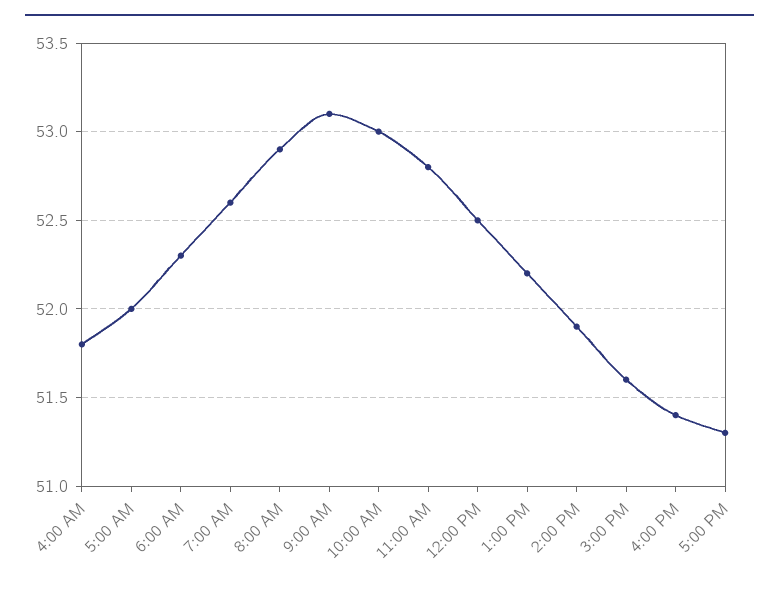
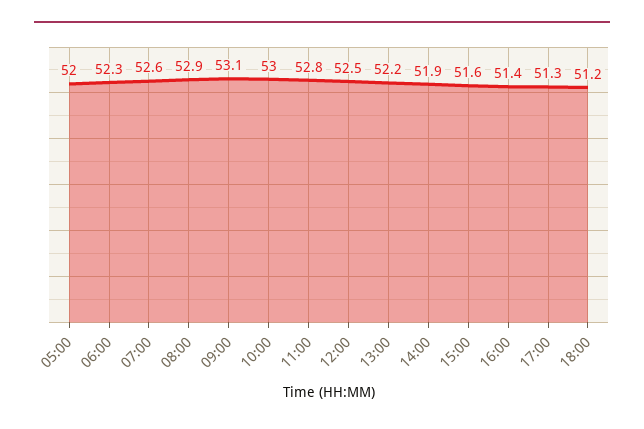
4:00 AM: 51.8 -> none
18:00: none -> 51.2

